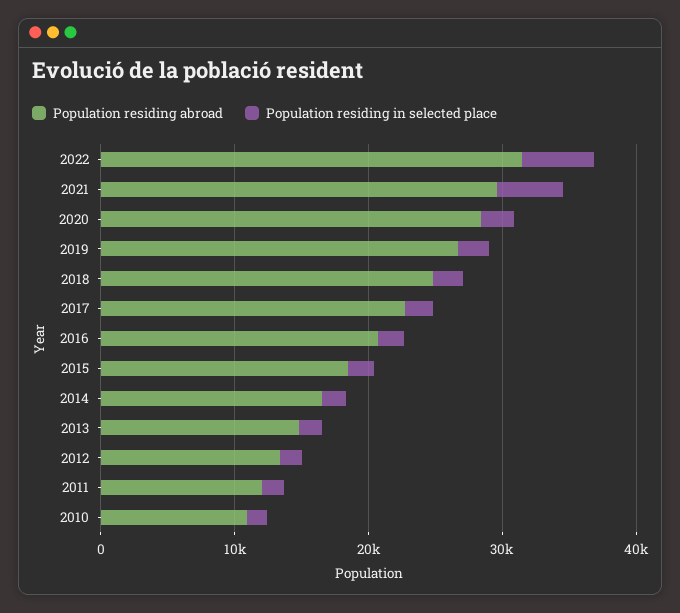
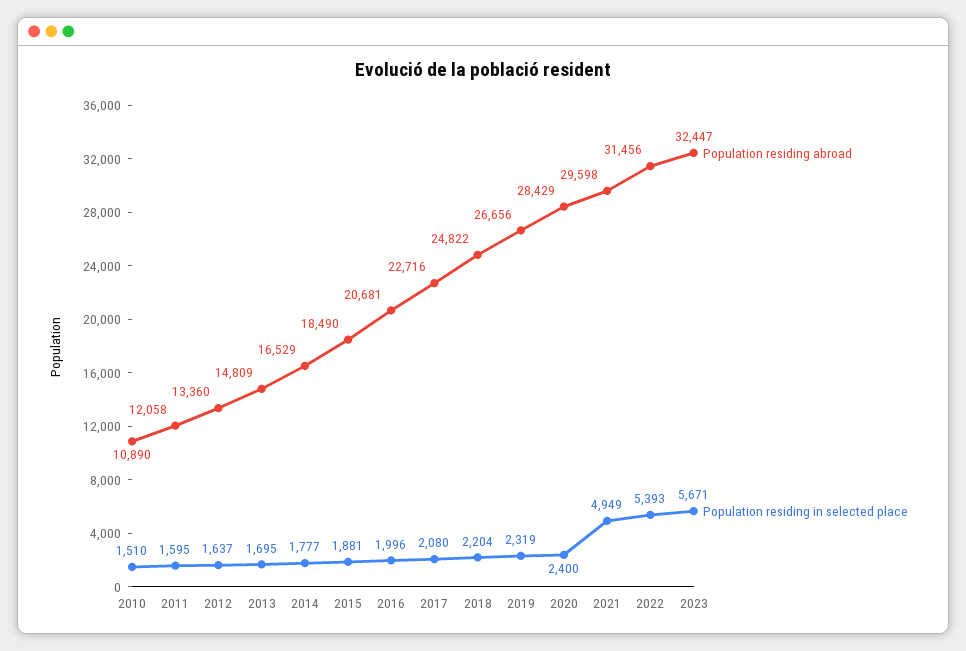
Population residing abroad, 2023: none -> 32447
Population residing in selected place, 2023: none -> 5671

